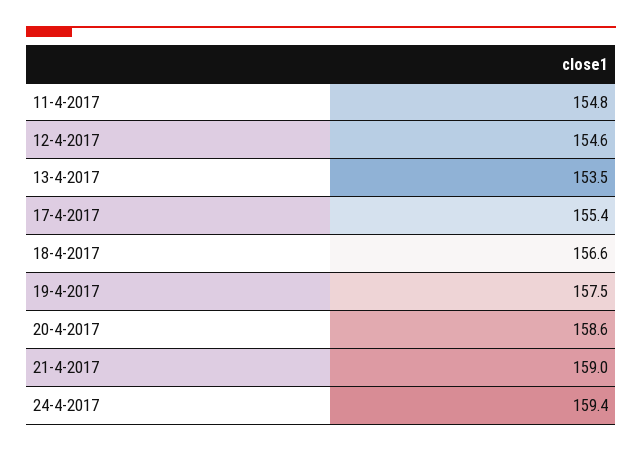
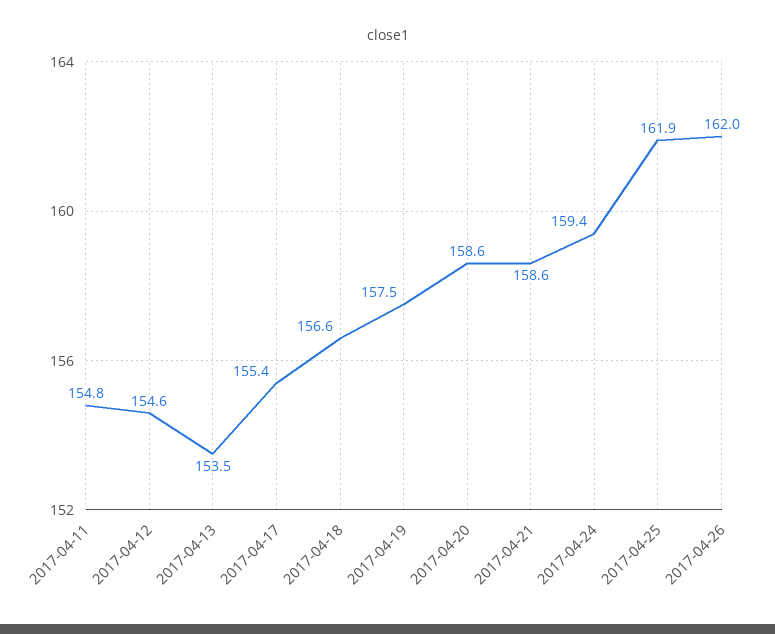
21-4-2017: 159 -> 158.6
2017-04-25: none -> 161.9
2017-04-26: none -> 162

